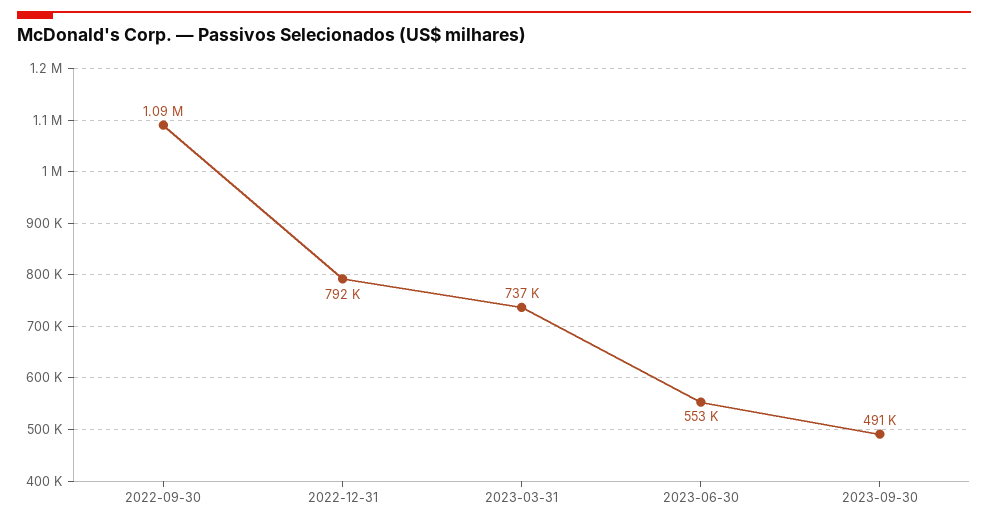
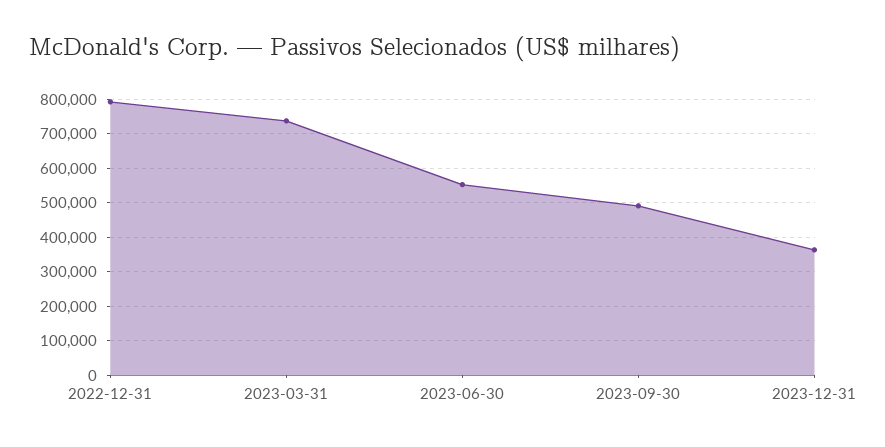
2022-09-30: 1090000 -> none
2023-12-31: none -> 360000

